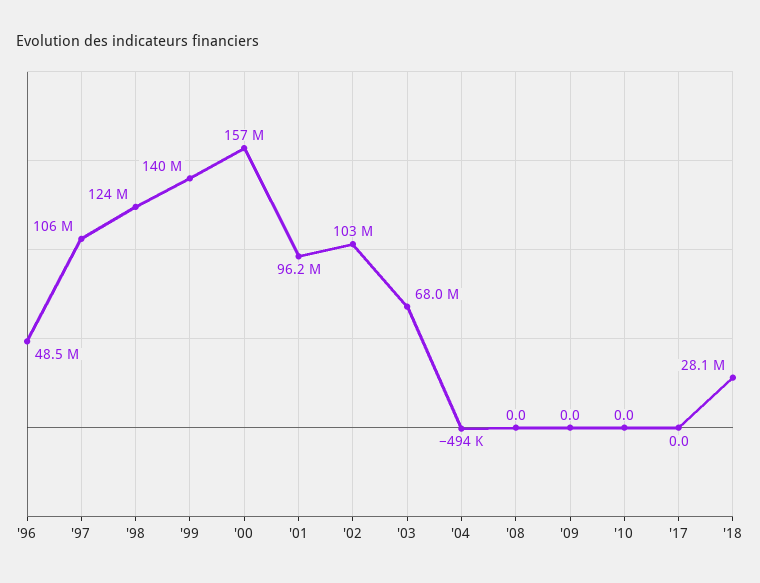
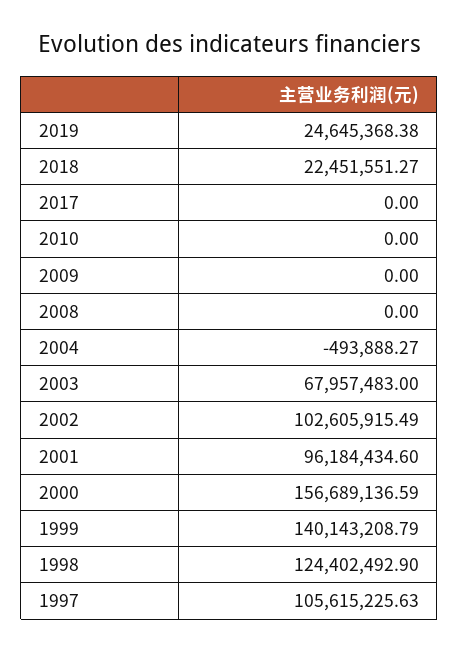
'96: 48500000 -> none
'18: 28100000 -> 22451551.27
2019: none -> 24645368.38

